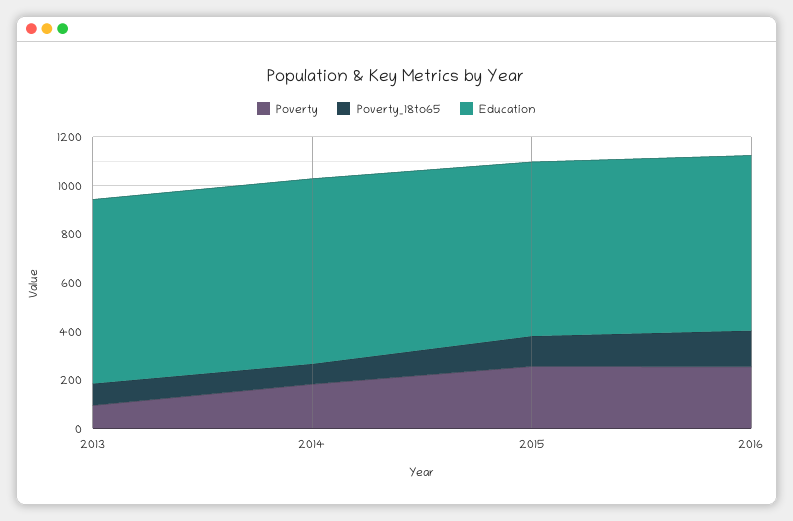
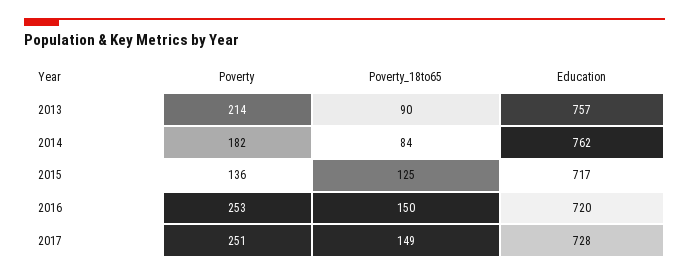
Poverty, 2013: 100 -> 214
Poverty, 2015: 250 -> 136
Poverty, 2017: none -> 251
Poverty_18to65, 2017: none -> 149
Education, 2017: none -> 728

